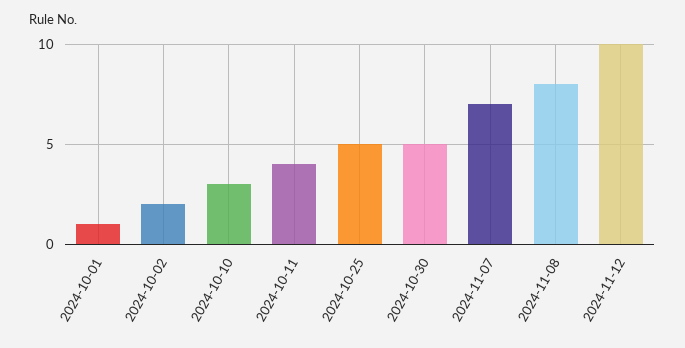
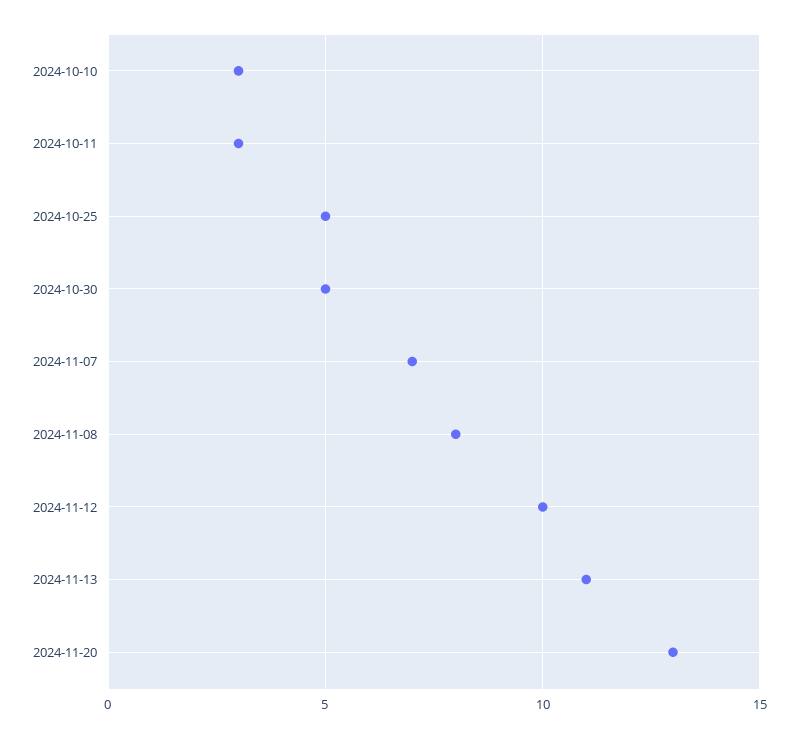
2024-10-01: 1 -> none
2024-10-02: 2 -> none
2024-10-11: 4 -> 3
2024-11-13: none -> 11
2024-11-20: none -> 13

